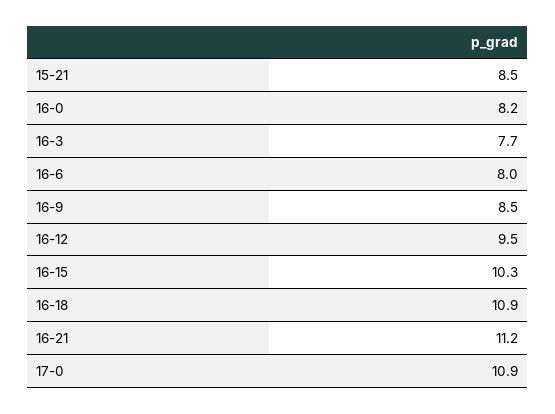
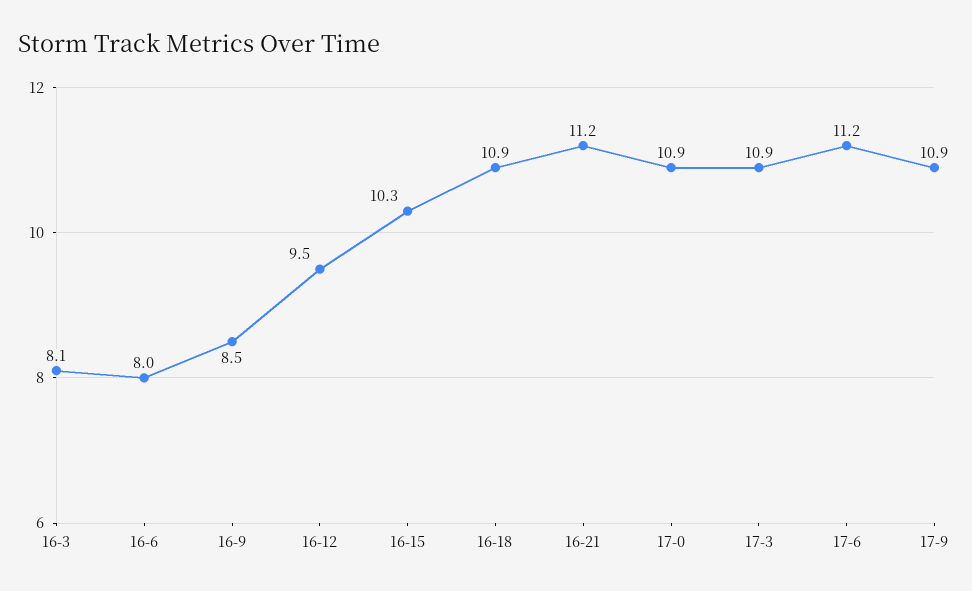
15-21: 8.5 -> none
16-0: 8.2 -> none
16-3: 7.7 -> 8.1
17-3: none -> 10.9
17-6: none -> 11.2
17-9: none -> 10.9

